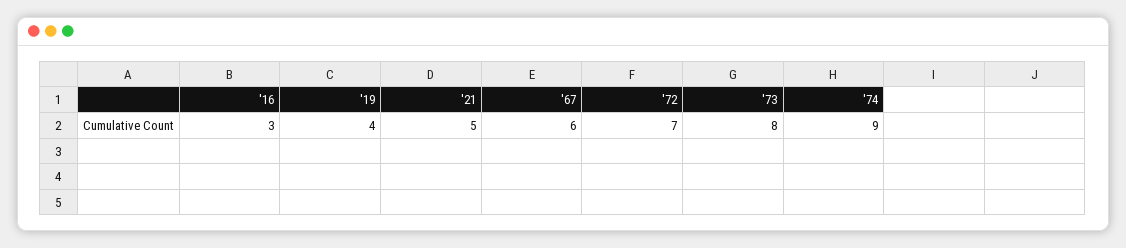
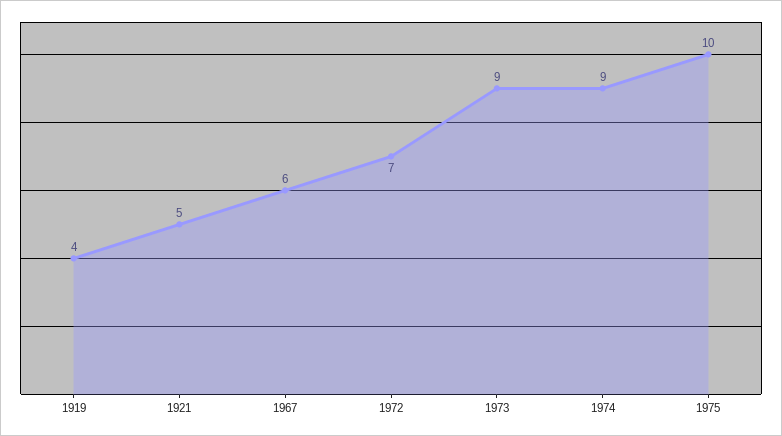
'16: 3 -> none
'73: 8 -> 9
1975: none -> 10

